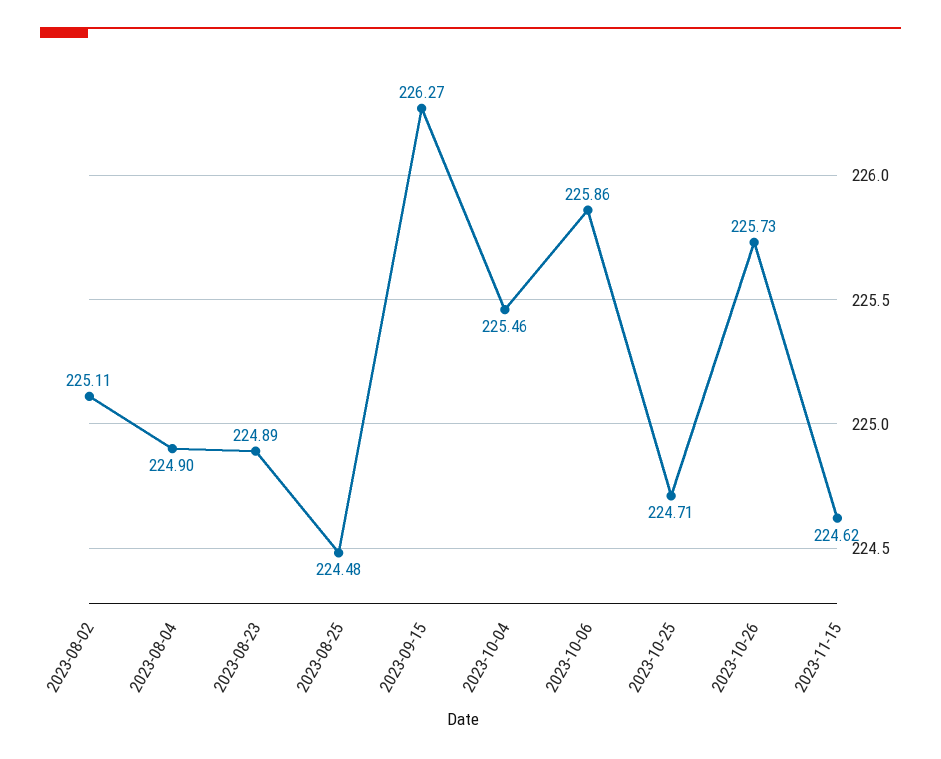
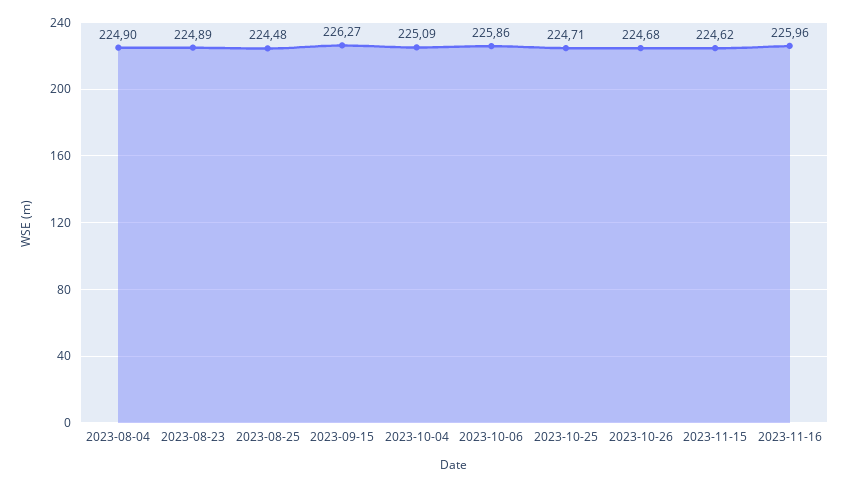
2023-08-02: 225.11 -> none
2023-10-04: 225.46 -> 225.09
2023-10-26: 225.73 -> 224.68
2023-11-16: none -> 225.96

